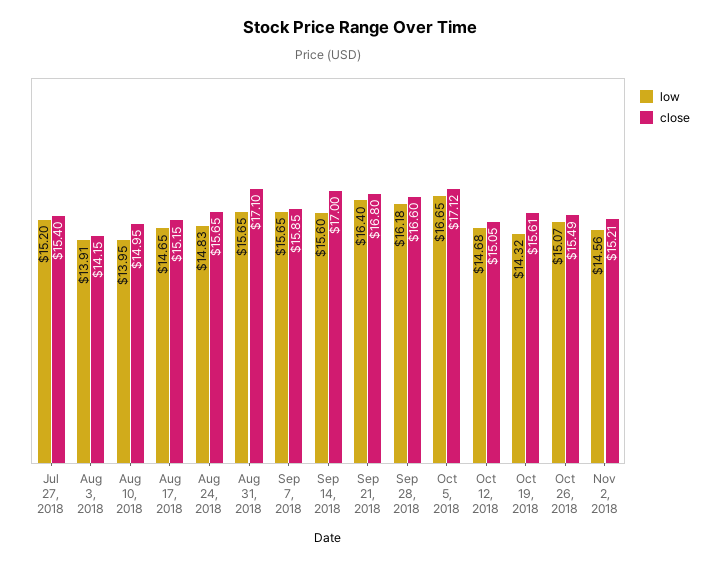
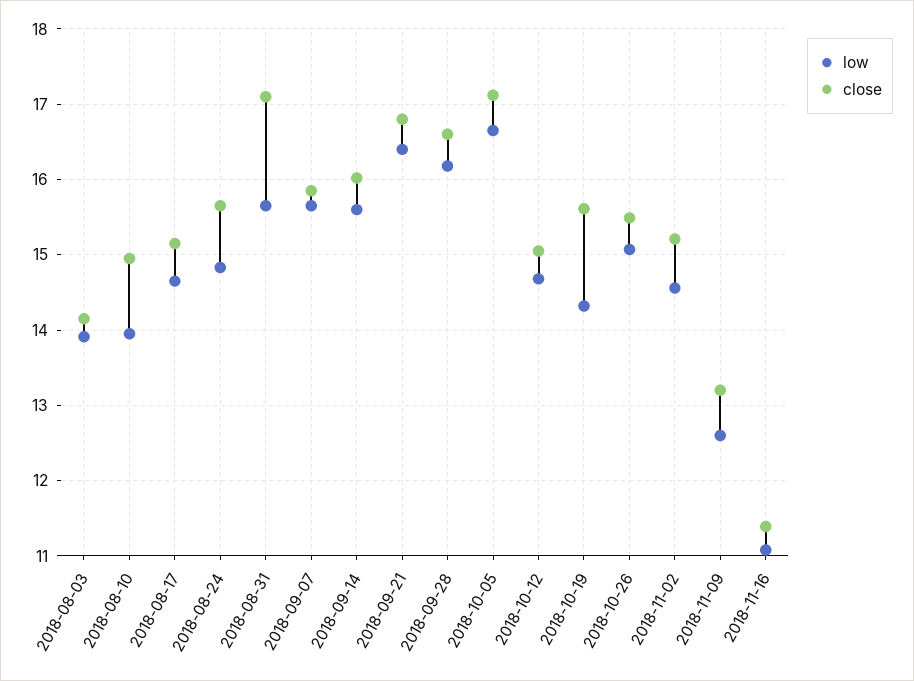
low, Jul 27, 2018: 15.2 -> none
close, Jul 27, 2018: 15.4 -> none
close, Sep 14, 2018: 17 -> 16
low, 2018-11-09: none -> 12.6
close, 2018-11-09: none -> 13.2
low, 2018-11-16: none -> 11.1
close, 2018-11-16: none -> 11.4

